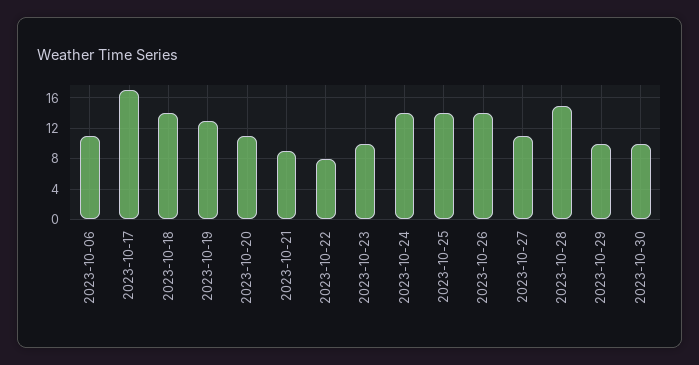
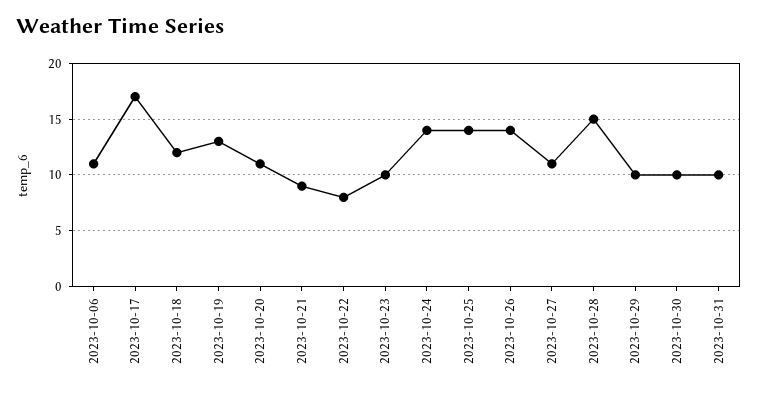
2023-10-18: 14 -> 12
2023-10-31: none -> 10

